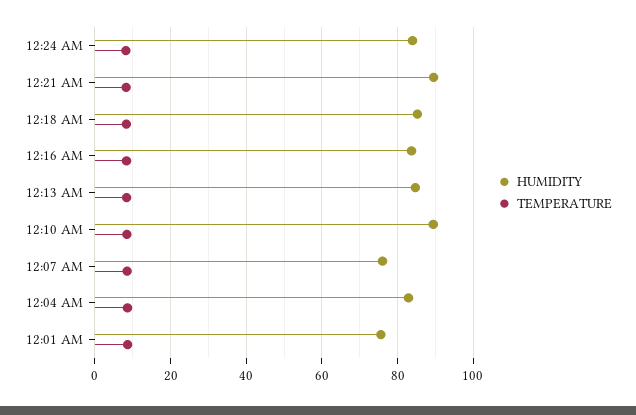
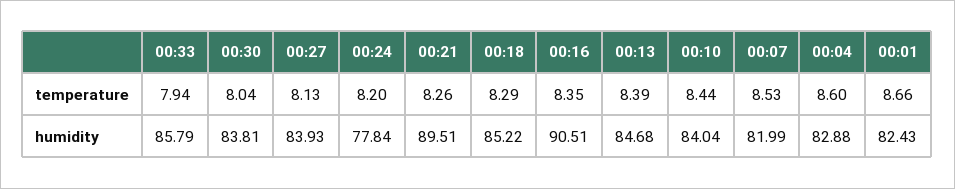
HUMIDITY, 12:24 AM: 84 -> 77.84
HUMIDITY, 12:16 AM: 84 -> 90.51
HUMIDITY, 12:10 AM: 90 -> 84.04
HUMIDITY, 12:07 AM: 76 -> 81.99
HUMIDITY, 12:01 AM: 76 -> 82.43
TEMPERATURE, 00:33: none -> 7.94
TEMPERATURE, 00:30: none -> 8.04
TEMPERATURE, 00:27: none -> 8.13
HUMIDITY, 00:33: none -> 85.79
HUMIDITY, 00:30: none -> 83.81
HUMIDITY, 00:27: none -> 83.93

